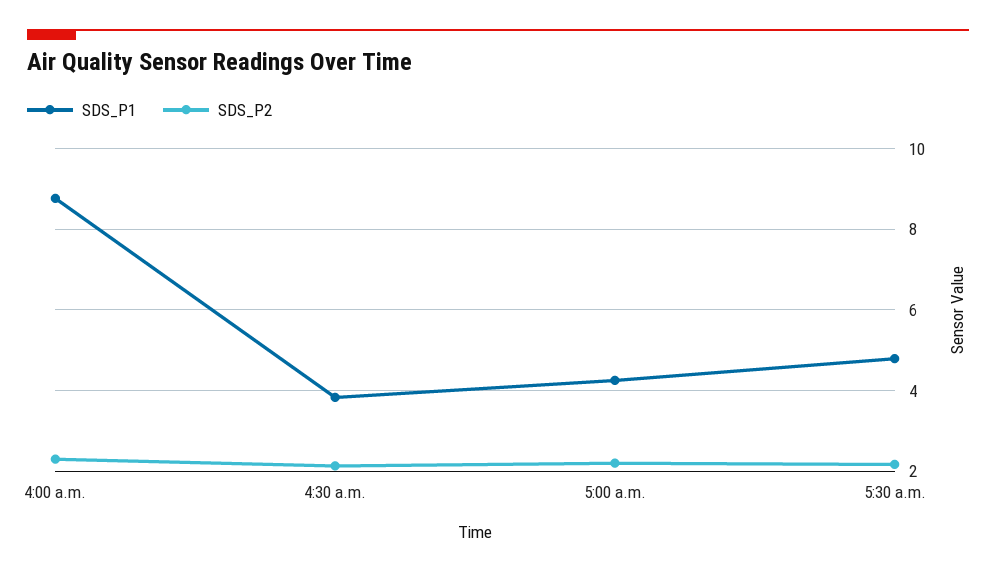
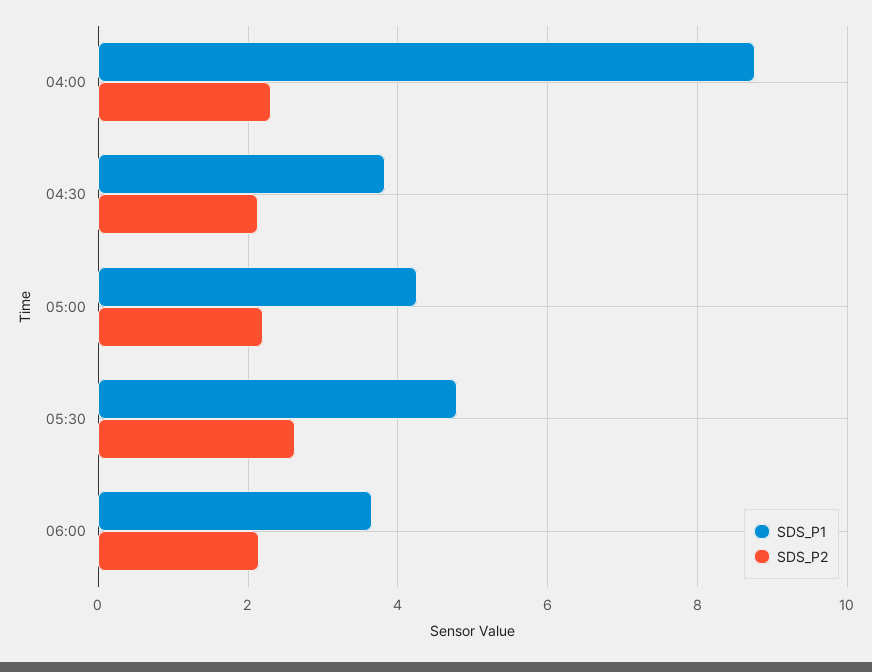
SDS_P2, 5:30 a.m.: 2.2 -> 2.6
SDS_P1, 06:00: none -> 3.6
SDS_P2, 06:00: none -> 2.2

